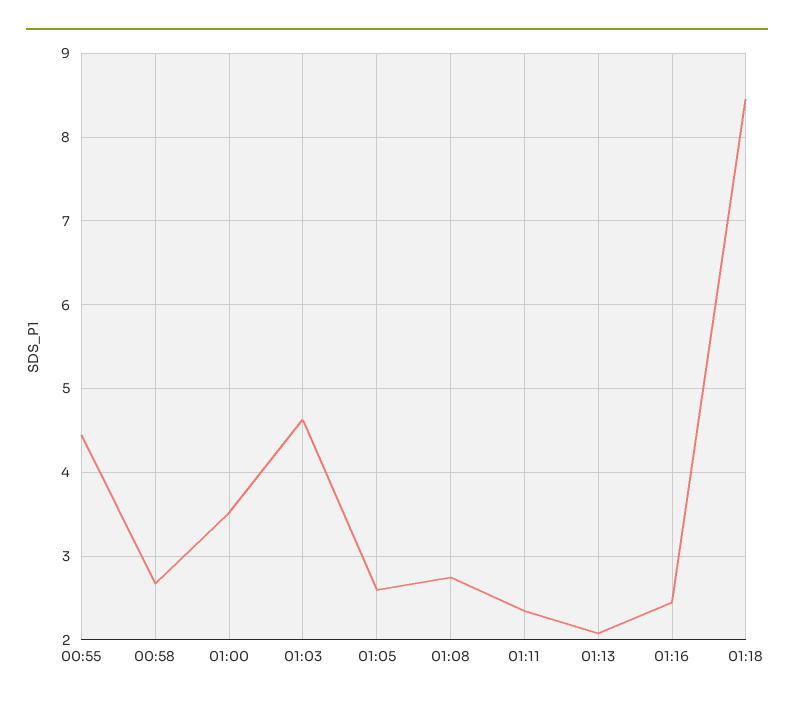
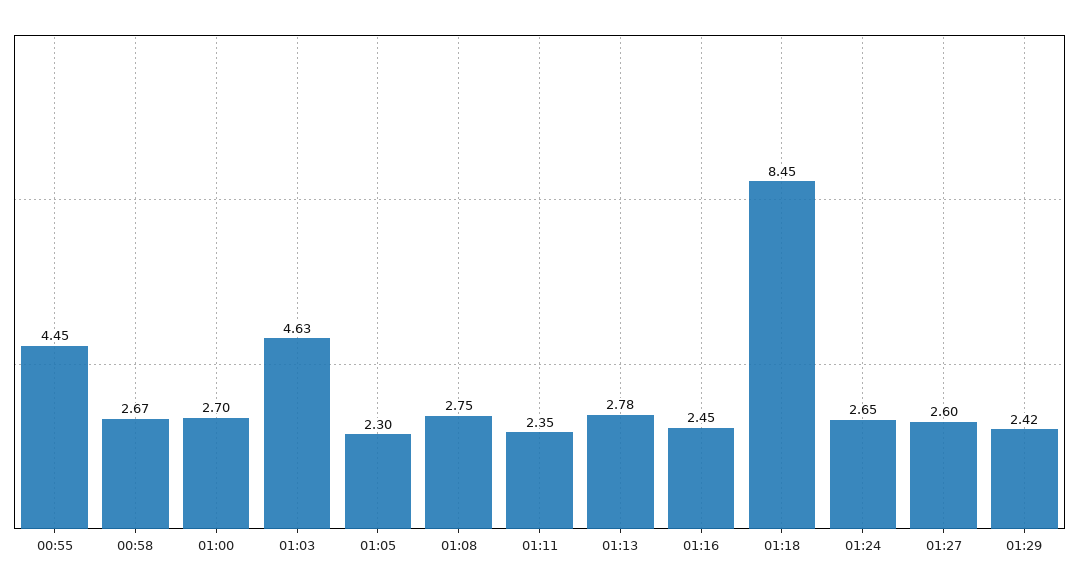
01:00: 3.5 -> 2.7
01:05: 2.6 -> 2.3
01:13: 2.1 -> 2.78
01:24: none -> 2.65
01:27: none -> 2.6
01:29: none -> 2.42

